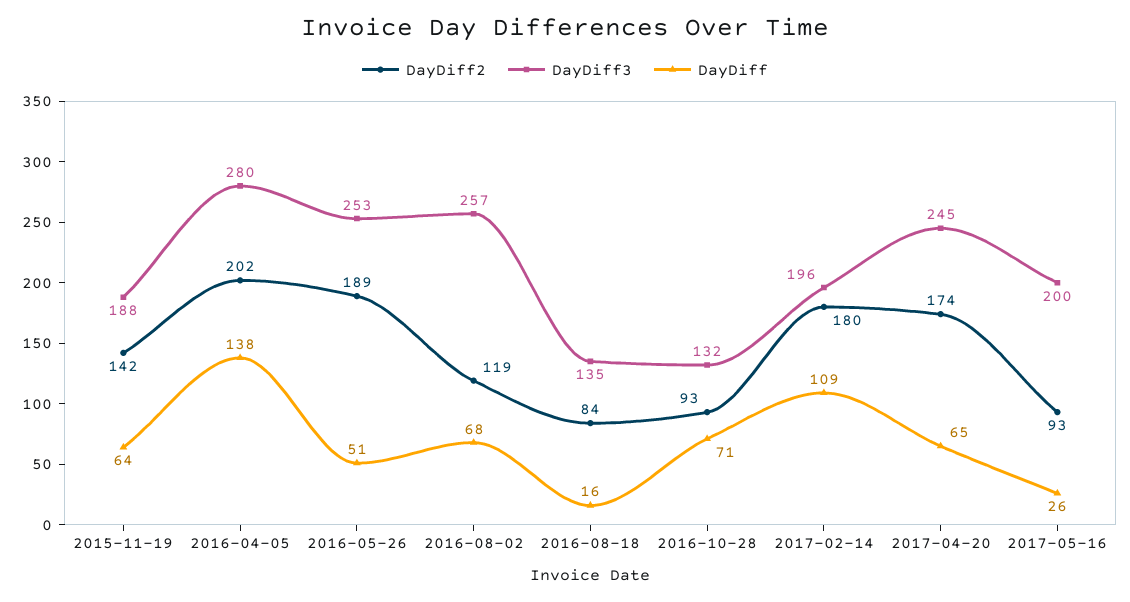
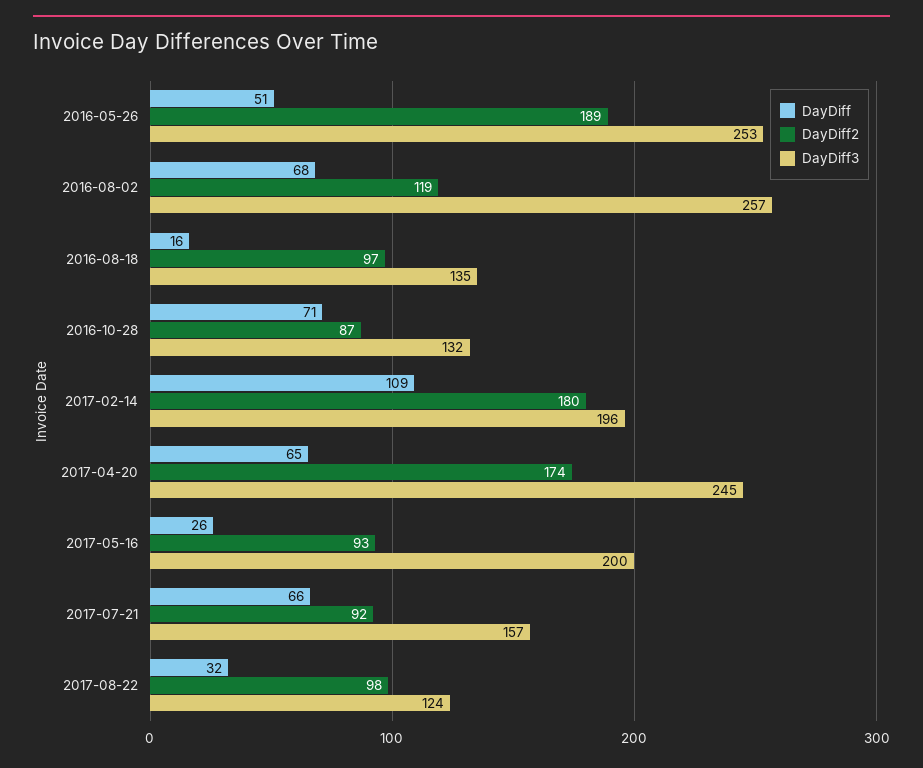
DayDiff2, 2015-11-19: 142 -> none
DayDiff3, 2015-11-19: 188 -> none
DayDiff, 2015-11-19: 64 -> none
DayDiff2, 2016-04-05: 202 -> none
DayDiff3, 2016-04-05: 280 -> none
DayDiff, 2016-04-05: 138 -> none
DayDiff2, 2016-08-18: 84 -> 97
DayDiff2, 2016-10-28: 93 -> 87
DayDiff, 2017-07-21: none -> 66
DayDiff2, 2017-07-21: none -> 92
DayDiff3, 2017-07-21: none -> 157
DayDiff, 2017-08-22: none -> 32
DayDiff2, 2017-08-22: none -> 98
DayDiff3, 2017-08-22: none -> 124

